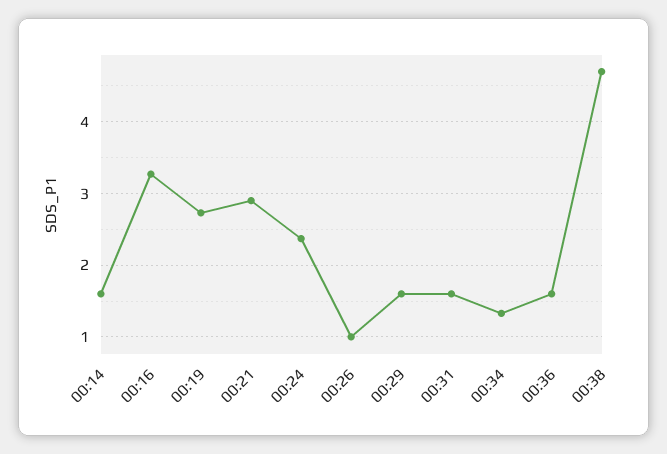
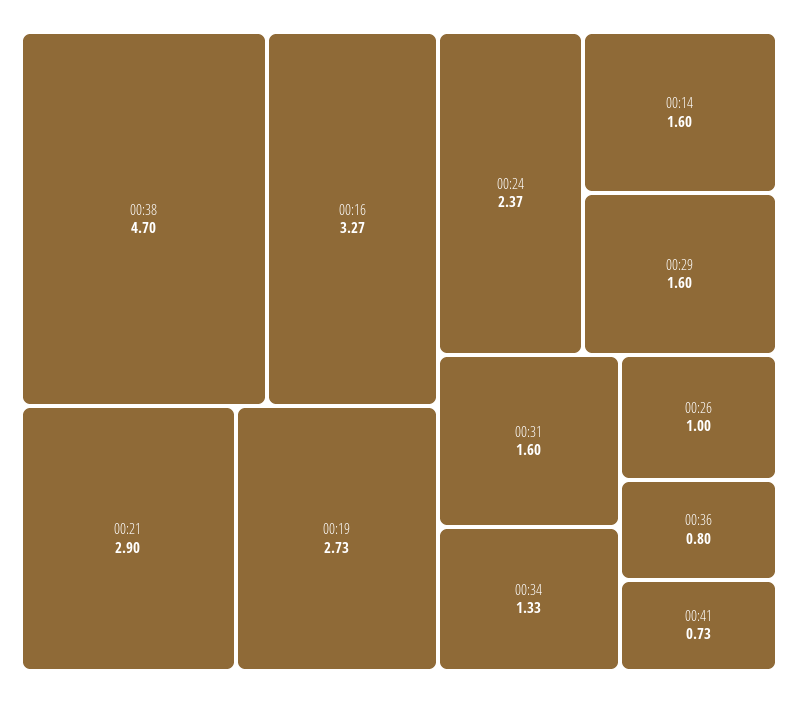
00:36: 1.6 -> 0.8
00:41: none -> 0.73

